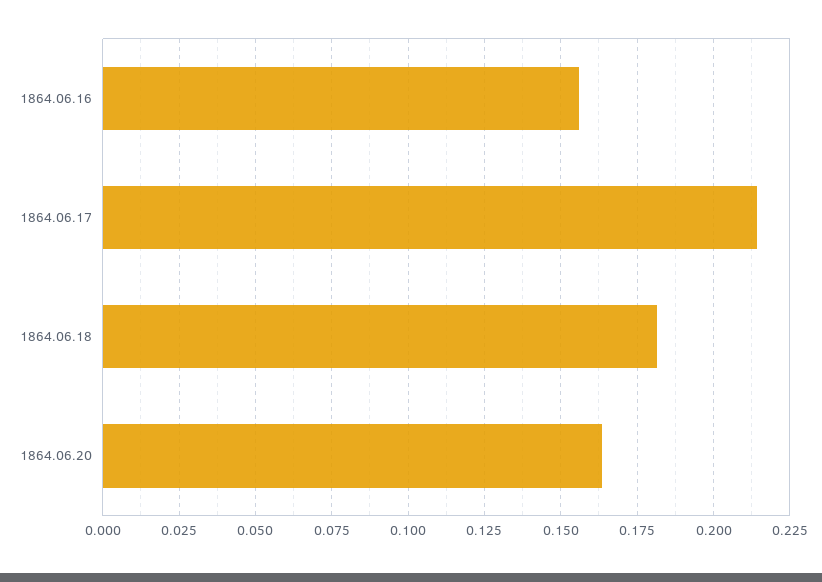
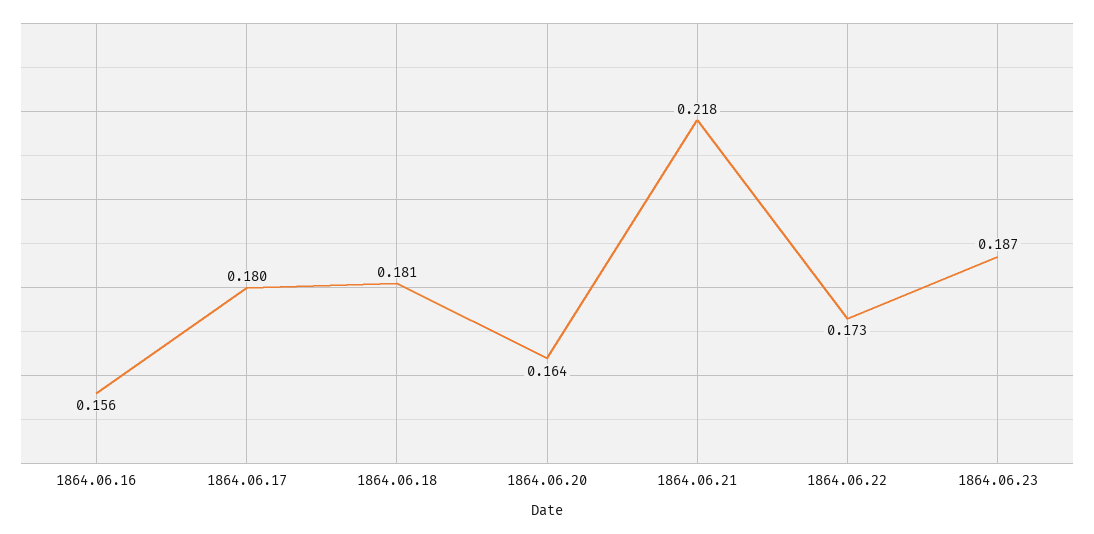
1864.06.17: 0.215 -> 0.18
1864.06.21: none -> 0.218
1864.06.22: none -> 0.173
1864.06.23: none -> 0.187

